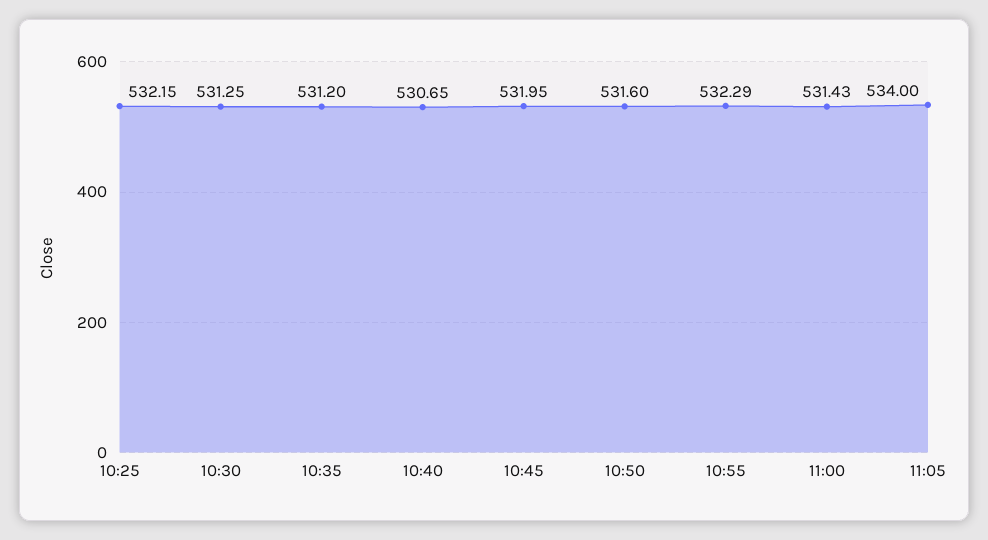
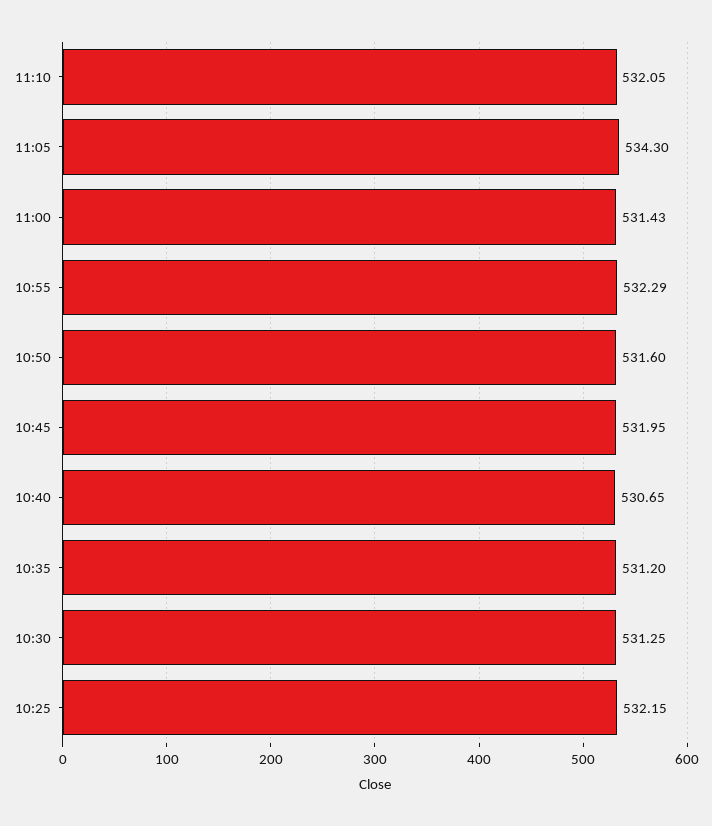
11:05: 534 -> 534.3
11:10: none -> 532.05

